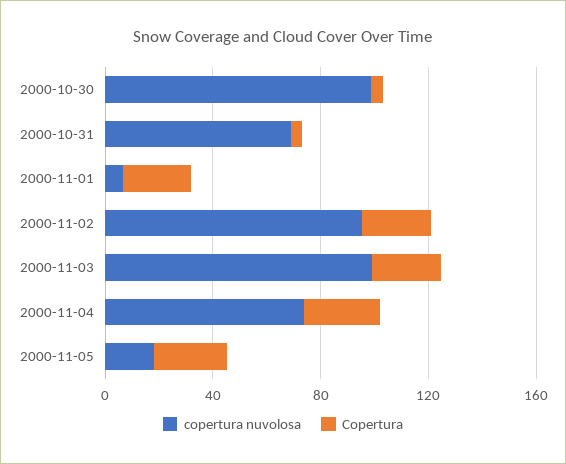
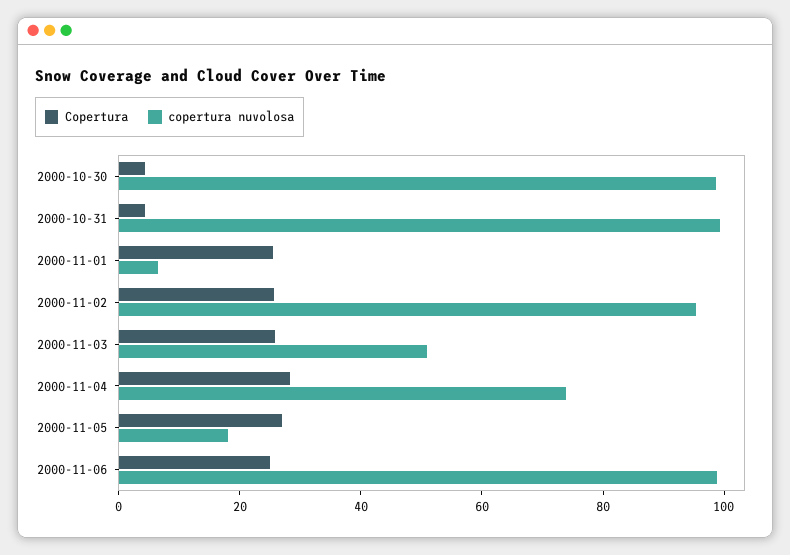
copertura nuvolosa, 2000-10-31: 70 -> 100
copertura nuvolosa, 2000-11-03: 100 -> 50
Copertura, 2000-11-06: none -> 25
copertura nuvolosa, 2000-11-06: none -> 100

